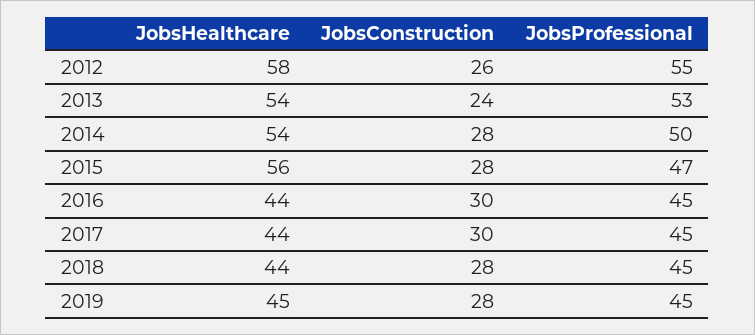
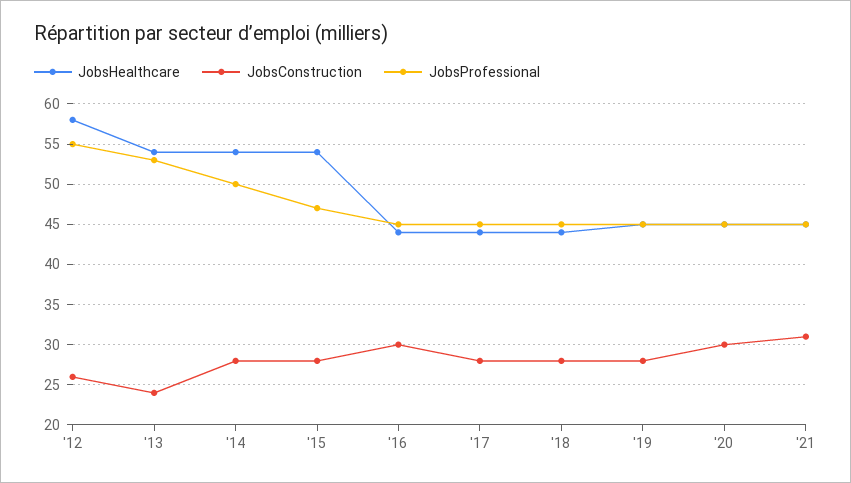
JobsHealthcare, 2015: 56 -> 54
JobsConstruction, 2017: 30 -> 28
JobsHealthcare, '20: none -> 45
JobsConstruction, '20: none -> 30
JobsProfessional, '20: none -> 45
JobsHealthcare, '21: none -> 45
JobsConstruction, '21: none -> 31
JobsProfessional, '21: none -> 45

